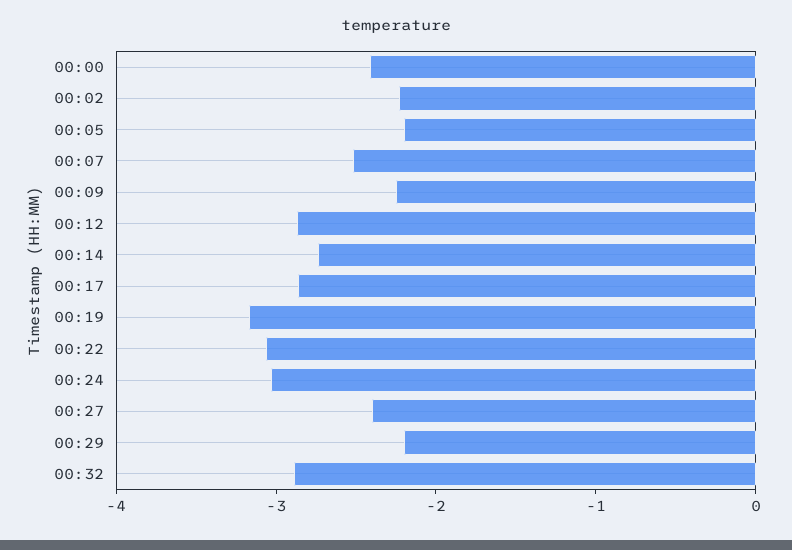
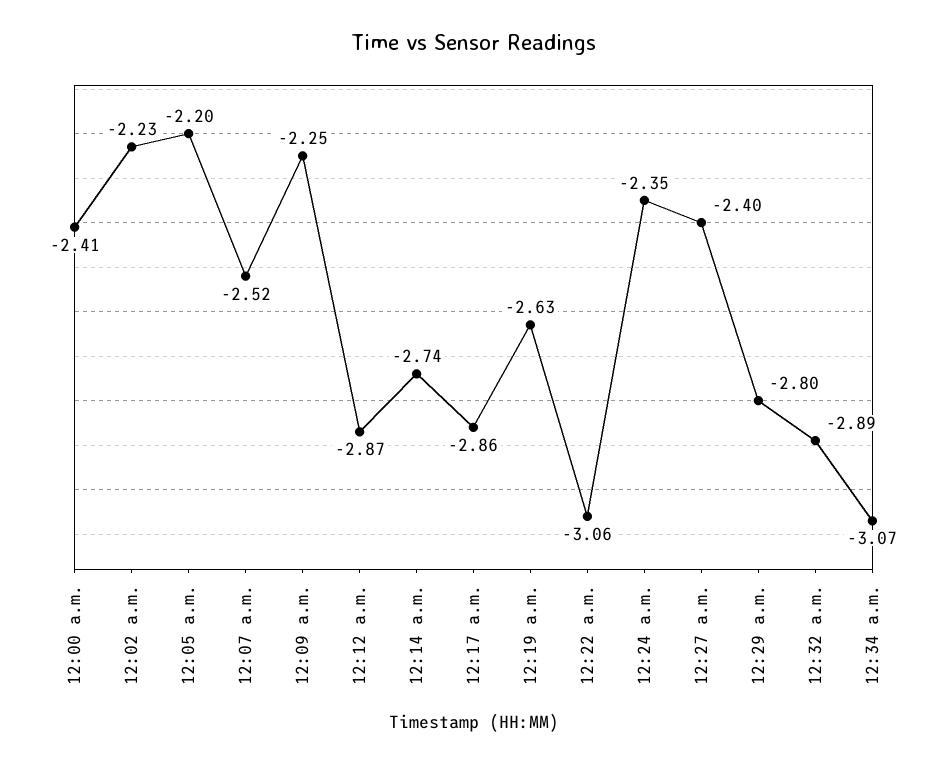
00:19: -3.2 -> -2.63
00:24: -3 -> -2.35
00:29: -2.2 -> -2.8
12:34 a.m.: none -> -3.07

